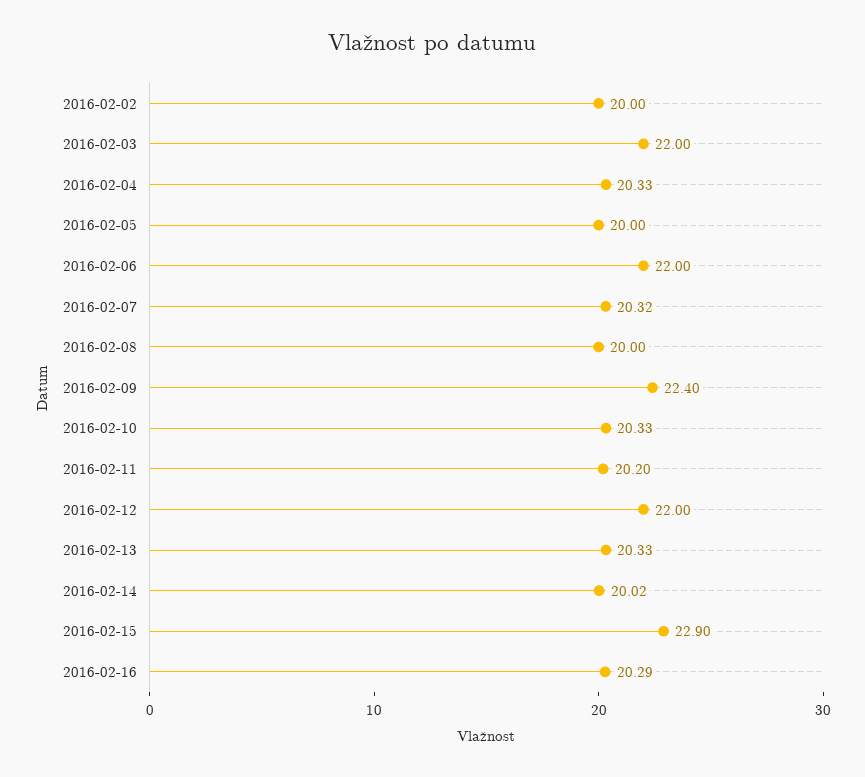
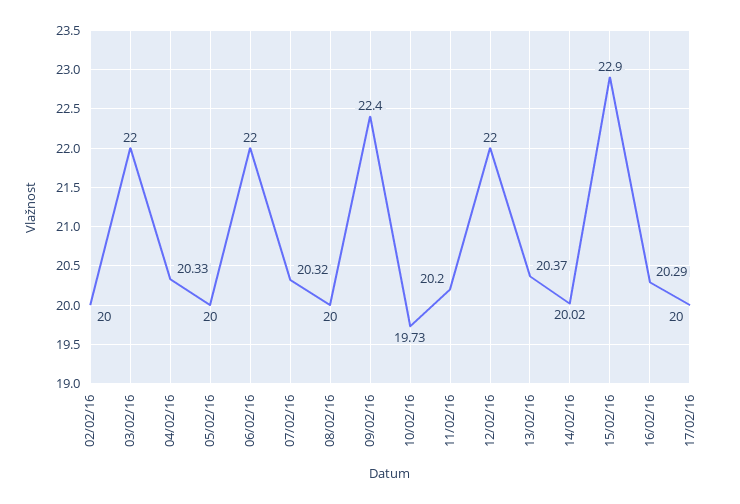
2016-02-10: 20.33 -> 19.73
2016-02-13: 20.33 -> 20.37
17/02/16: none -> 20

